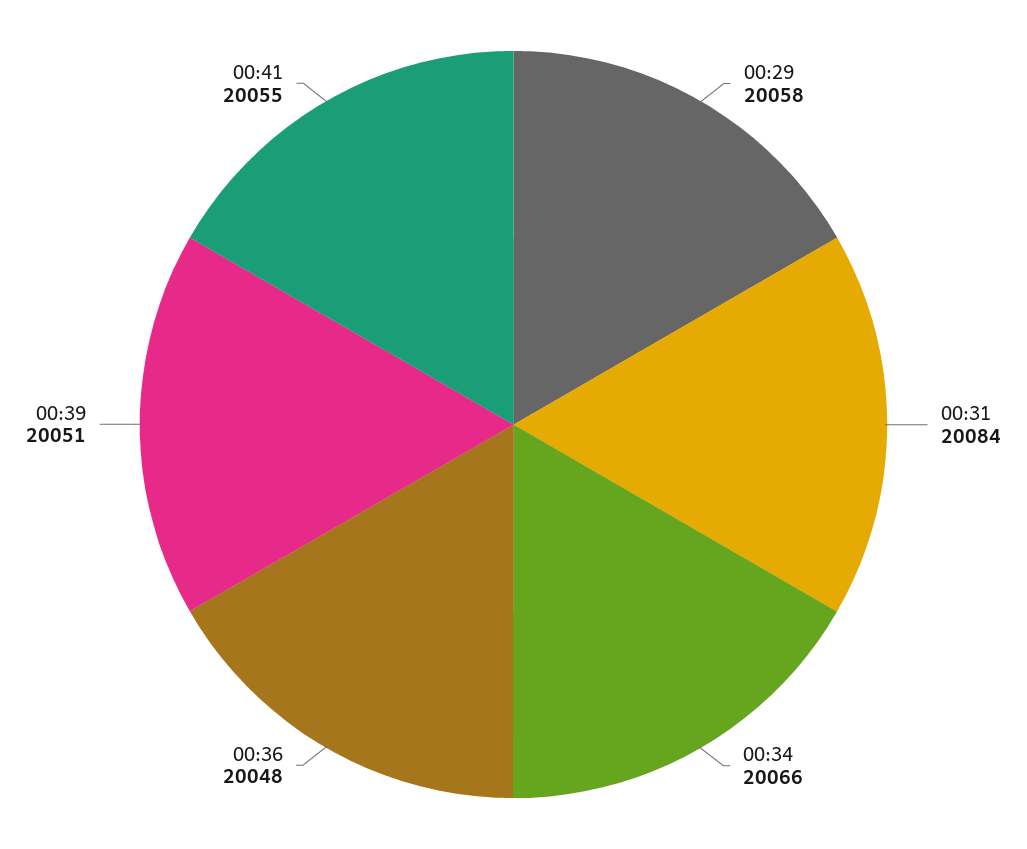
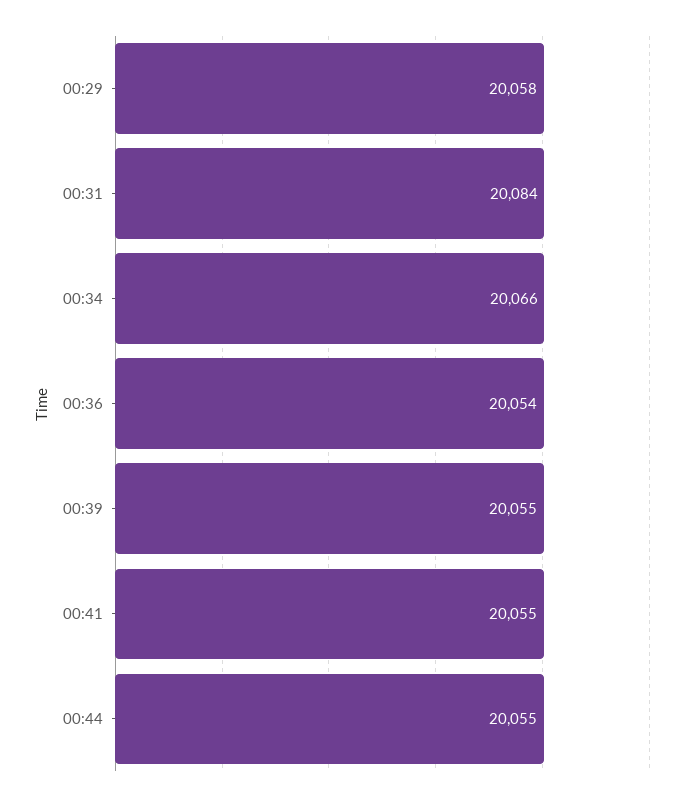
00:36: 20048 -> 20054
00:39: 20051 -> 20055
00:44: none -> 20055

